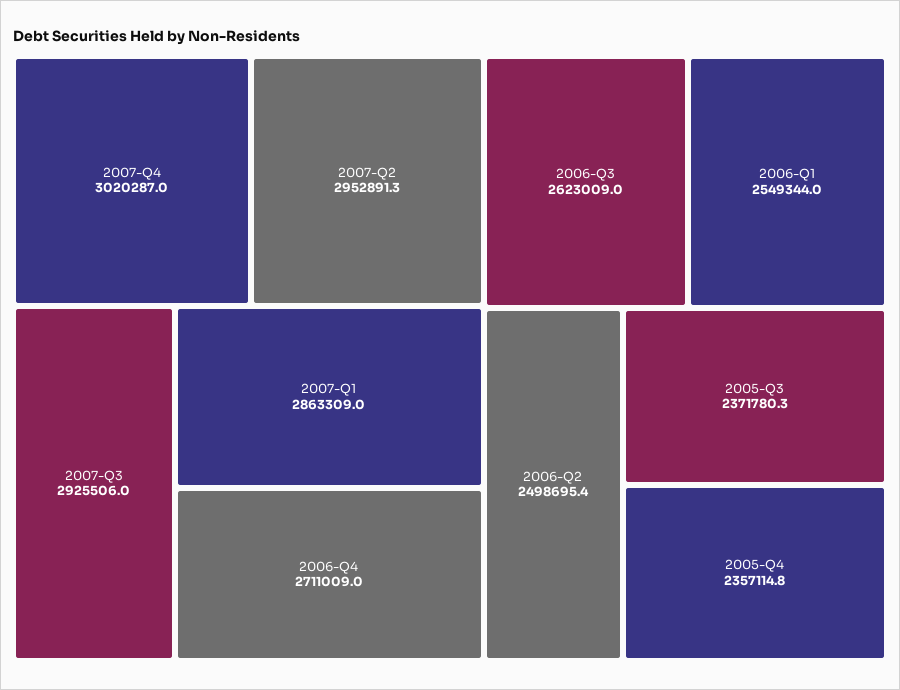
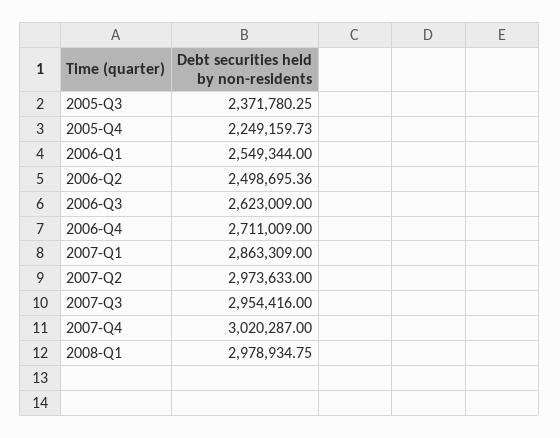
2007-Q2: 2952891.3 -> 2973633
2007-Q3: 2925506 -> 2954416
2005-Q4: 2357114.8 -> 2249159.73
2008-Q1: none -> 2978934.75

